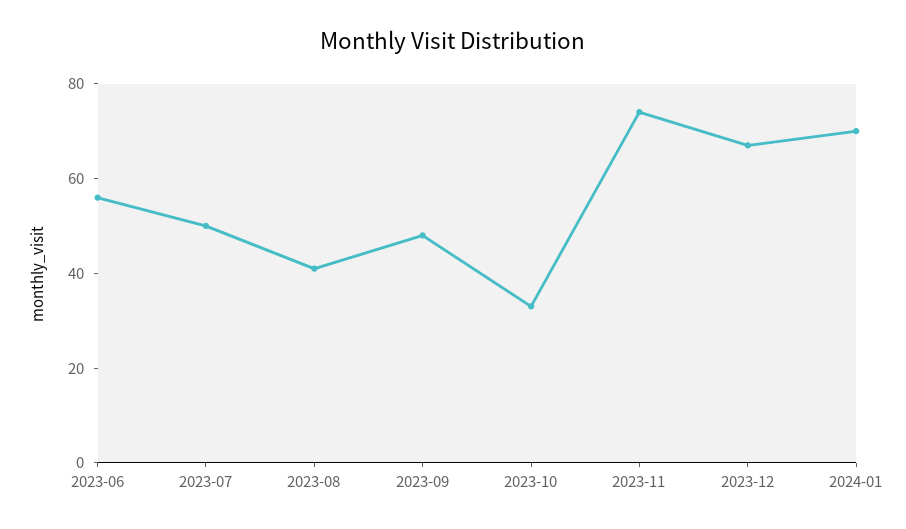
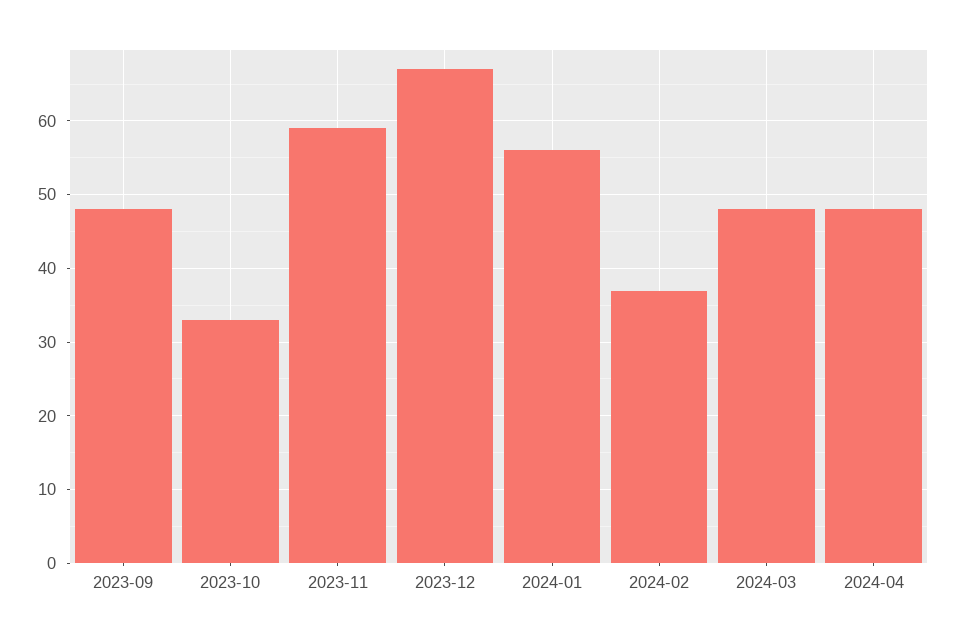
2023-06: 55 -> none
2023-07: 50 -> none
2023-08: 40 -> none
2023-11: 75 -> 59
2024-01: 70 -> 56
2024-02: none -> 37
2024-03: none -> 48
2024-04: none -> 48

